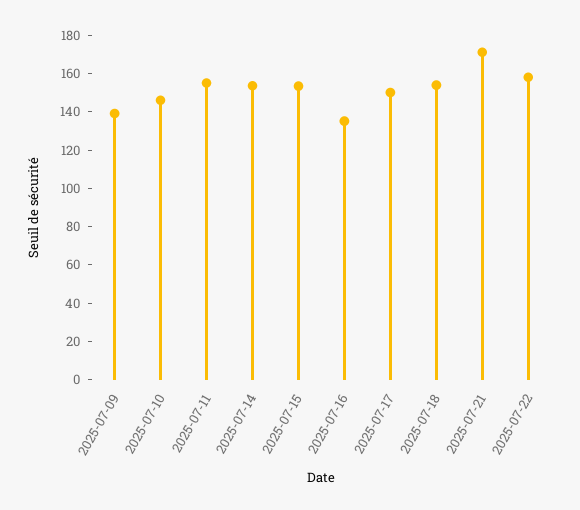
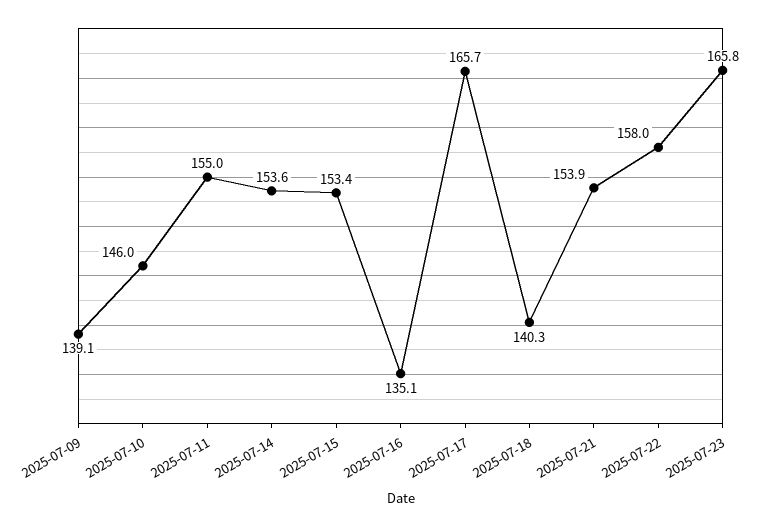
2025-07-17: 150 -> 165.7
2025-07-18: 155 -> 140.3
2025-07-21: 170 -> 153.9
2025-07-23: none -> 165.8

